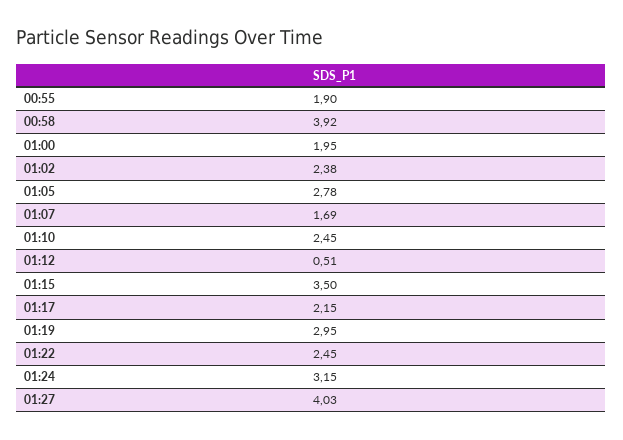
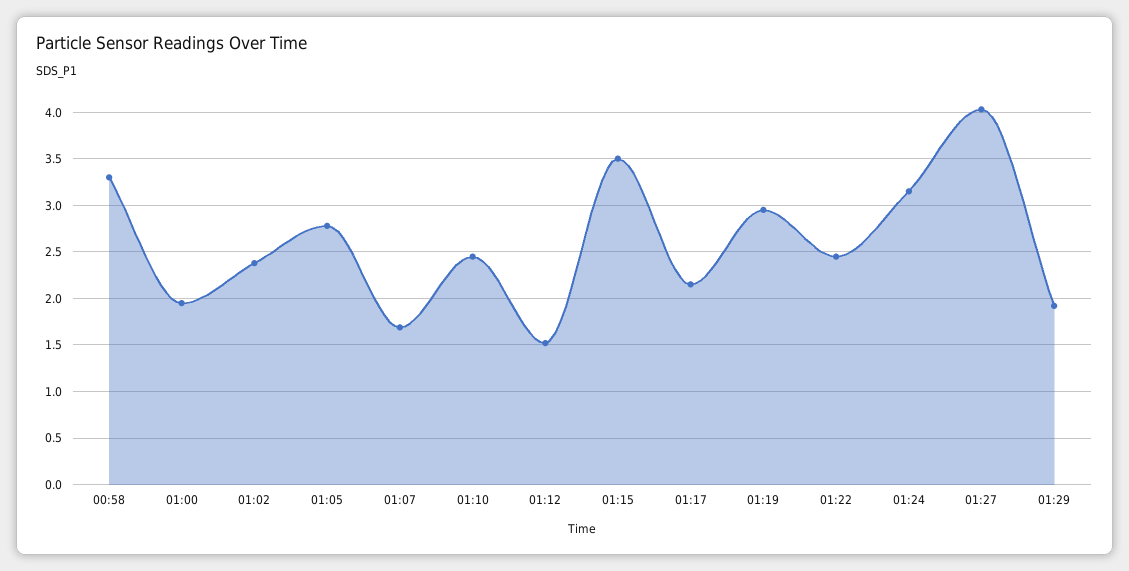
00:55: 1.9 -> none
00:58: 3.92 -> 3.3
01:12: 0.51 -> 1.5
01:29: none -> 1.9

